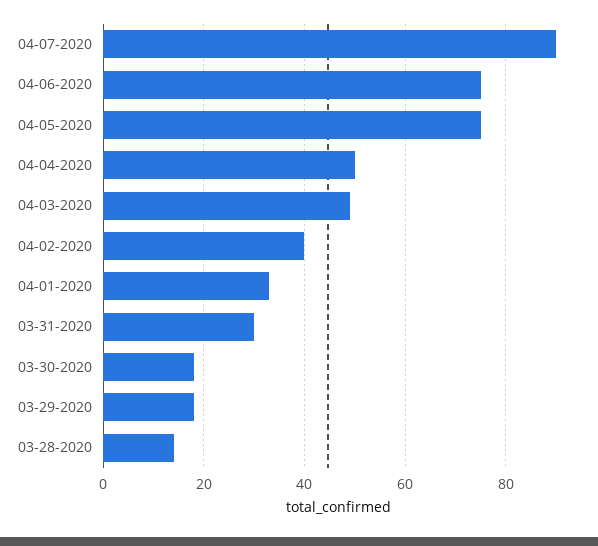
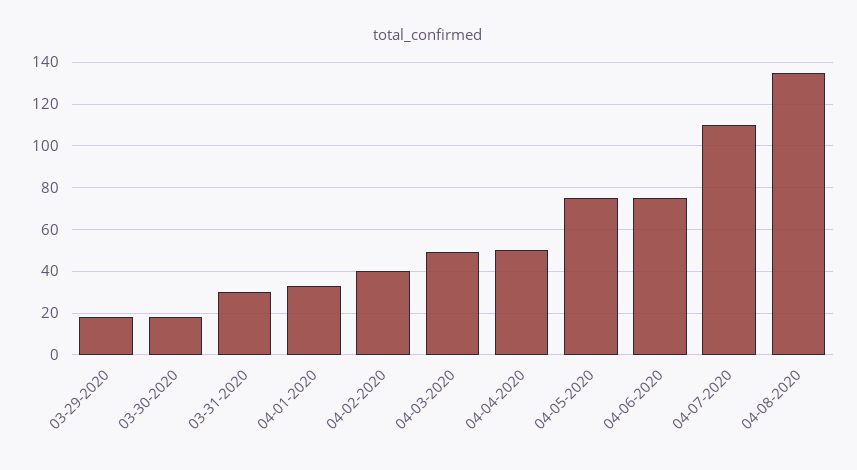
04-07-2020: 90 -> 110
03-28-2020: 15 -> none
04-08-2020: none -> 135

